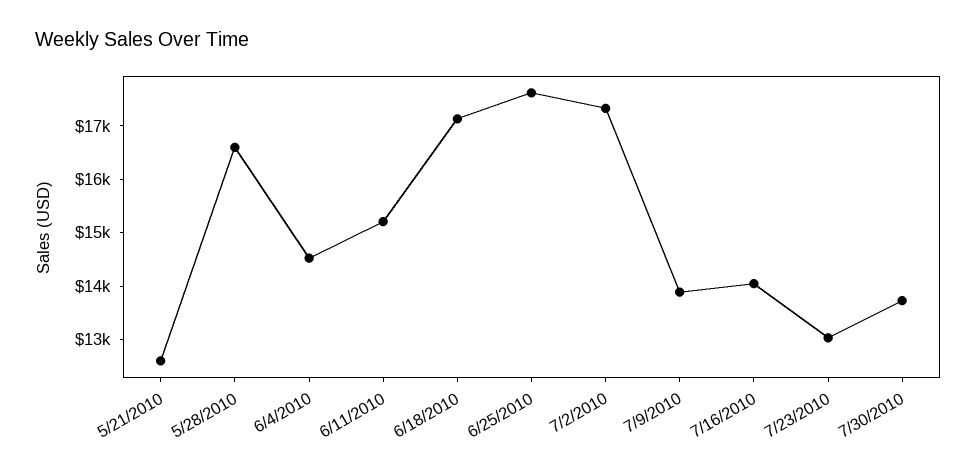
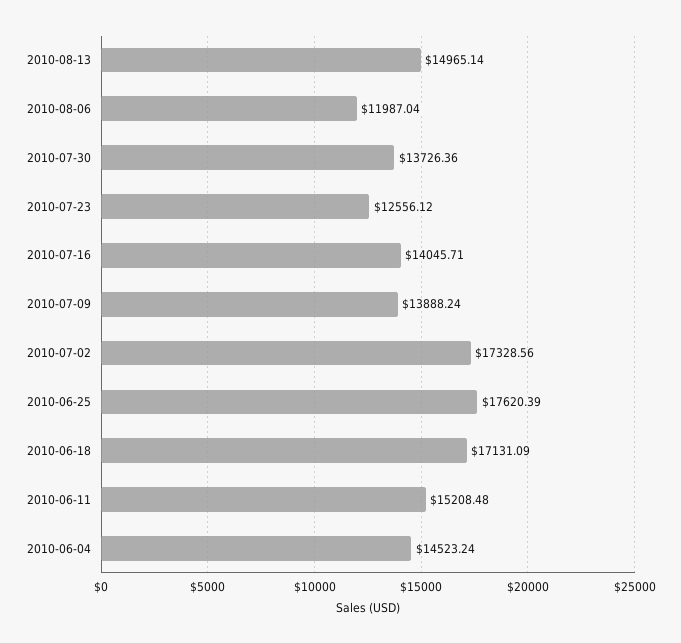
5/21/2010: 12600 -> none
5/28/2010: 16600 -> none
7/23/2010: 13000 -> 12556.12
2010-08-13: none -> 14965.14
2010-08-06: none -> 11987.04

